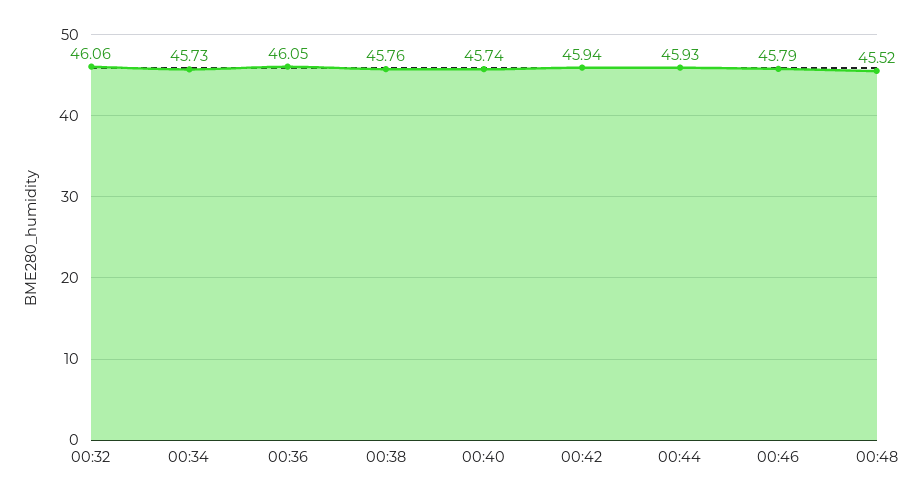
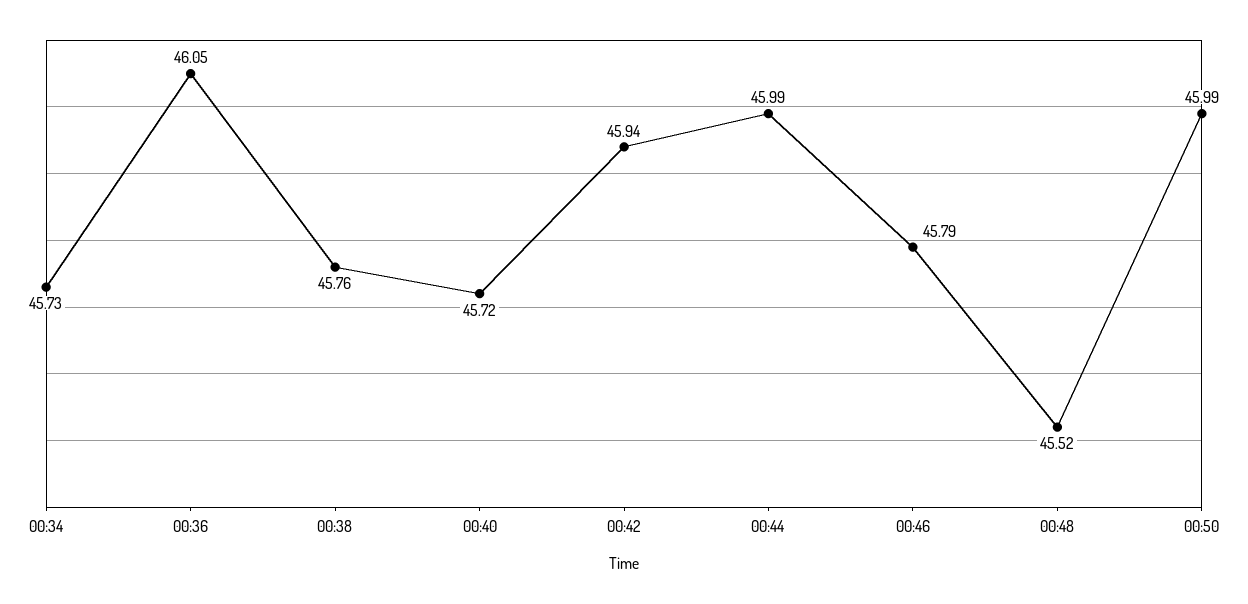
00:32: 46.06 -> none
00:40: 45.74 -> 45.72
00:44: 45.93 -> 45.99
00:50: none -> 45.99

